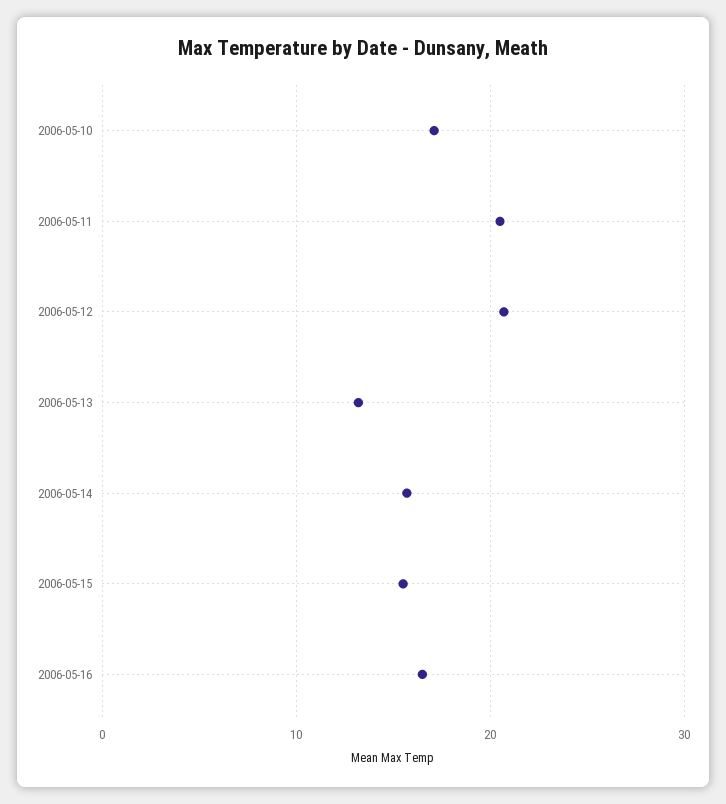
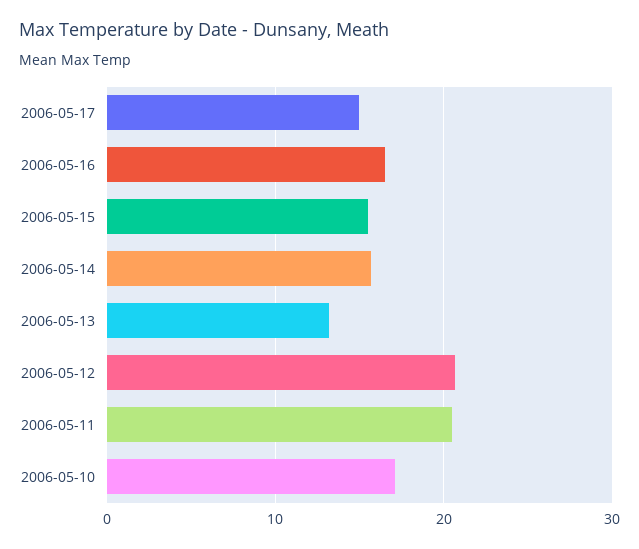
2006-05-17: none -> 15

